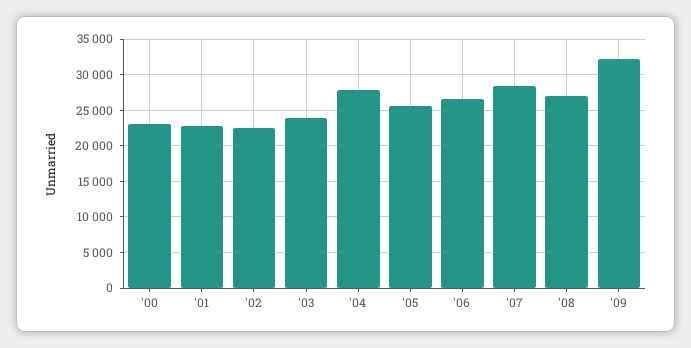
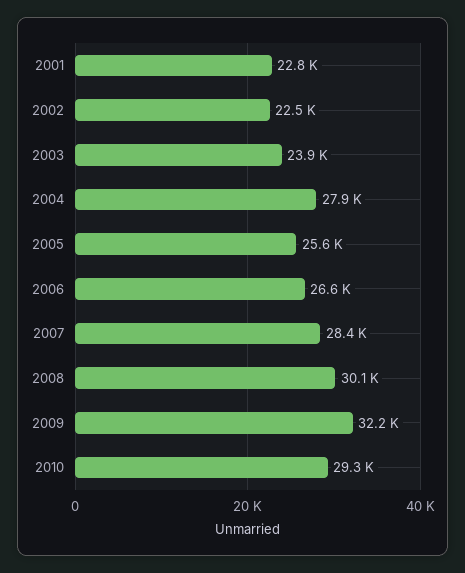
'00: 23000 -> none
'08: 27000 -> 30100
2010: none -> 29300

